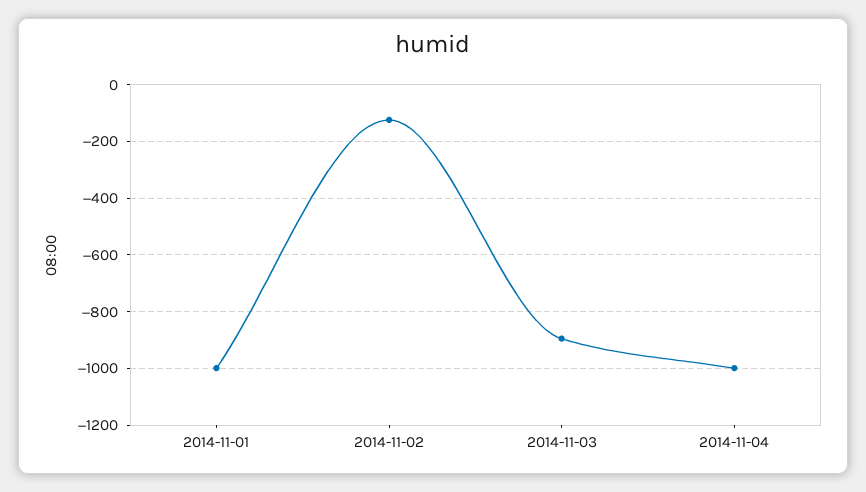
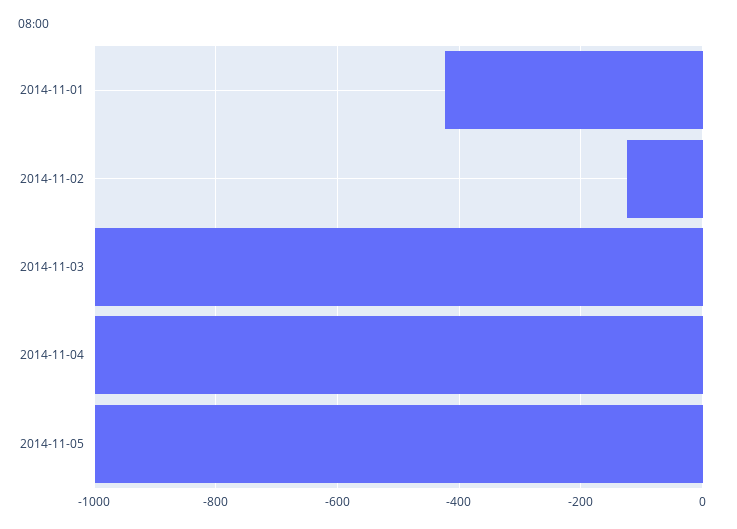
2014-11-01: -1000 -> -420
2014-11-03: -900 -> -1000
2014-11-05: none -> -1000

